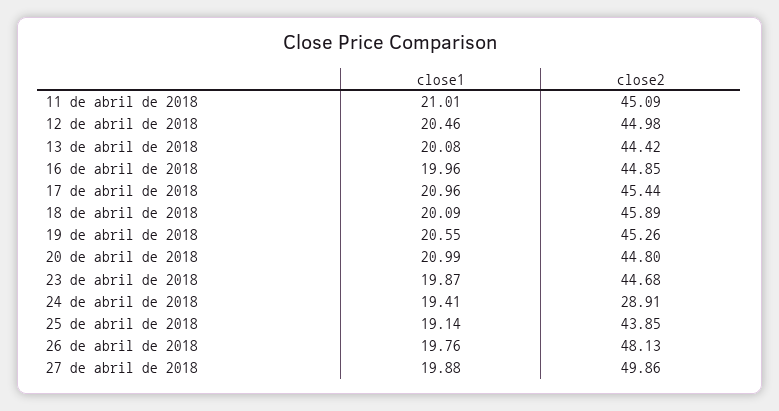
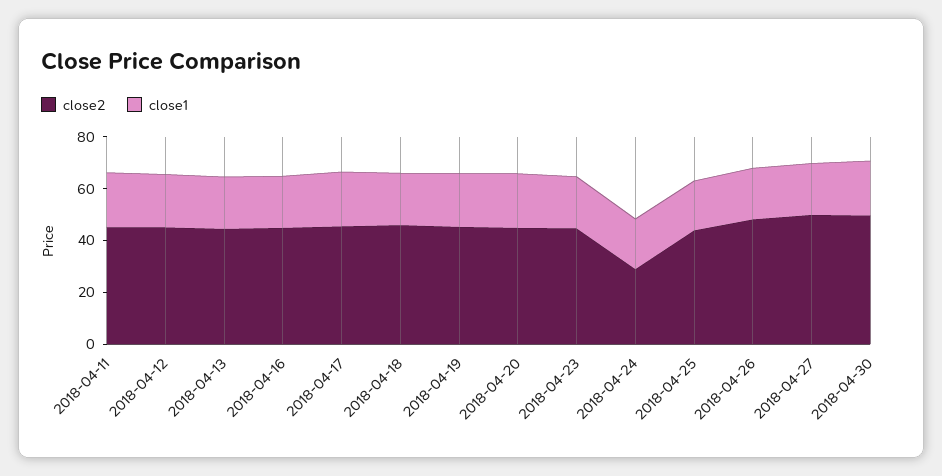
close2, 2018-04-30: none -> 50
close1, 2018-04-30: none -> 20

